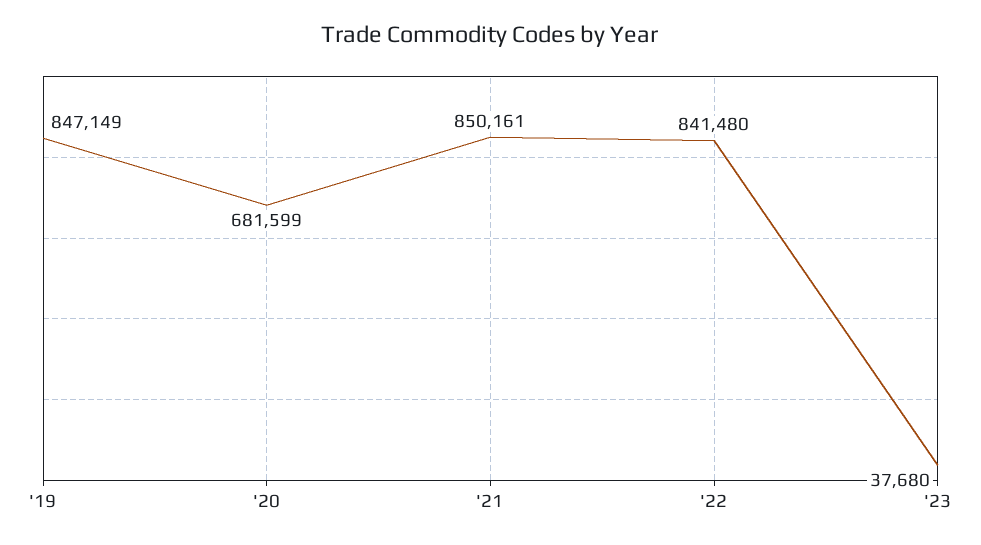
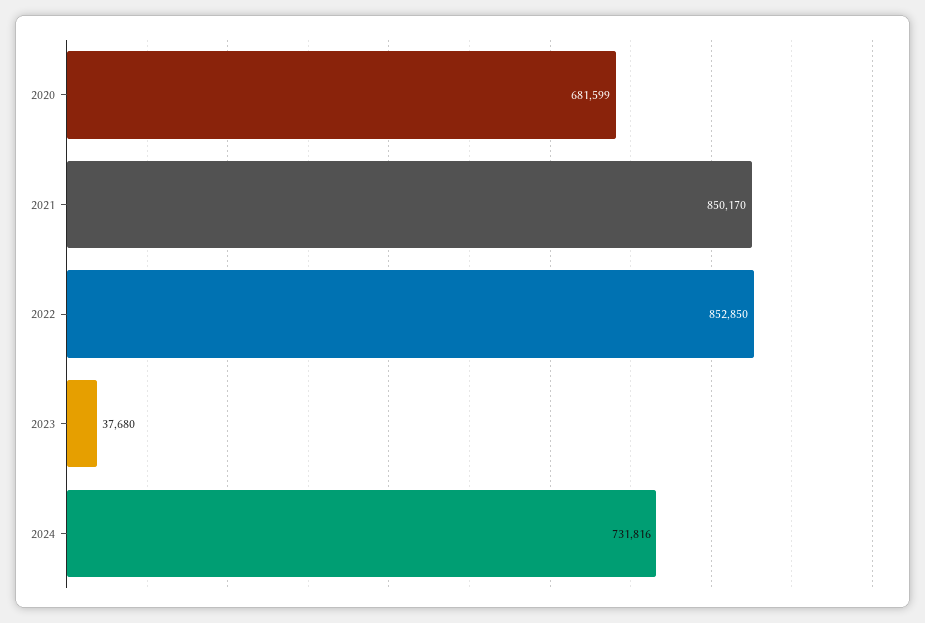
'19: 847149 -> none
'21: 850161 -> 850170
'22: 841480 -> 852850
2024: none -> 731816

